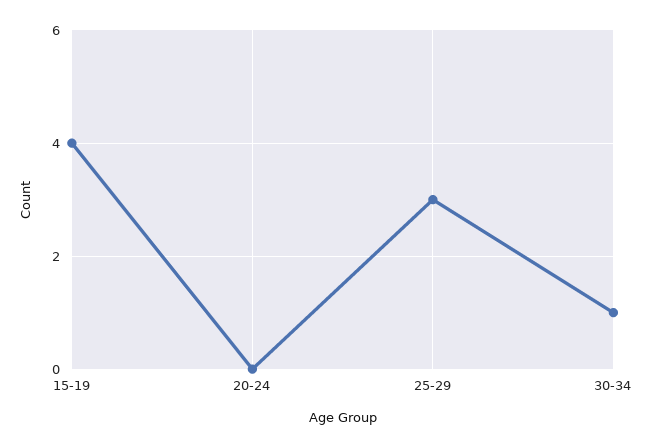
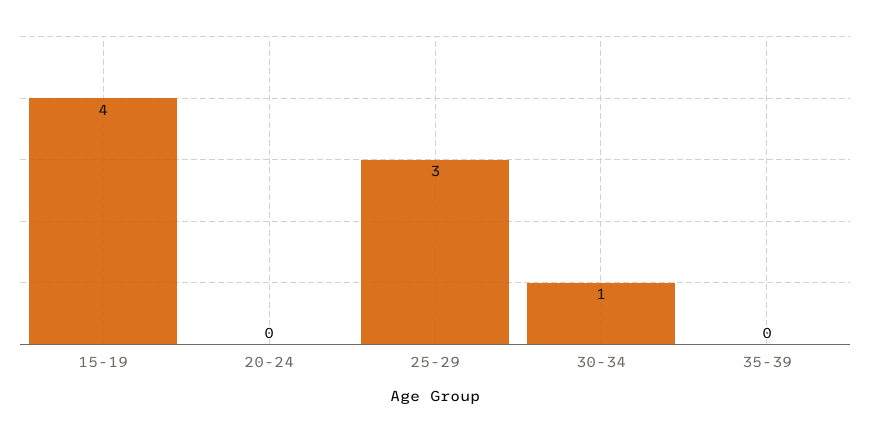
35-39: none -> 0

